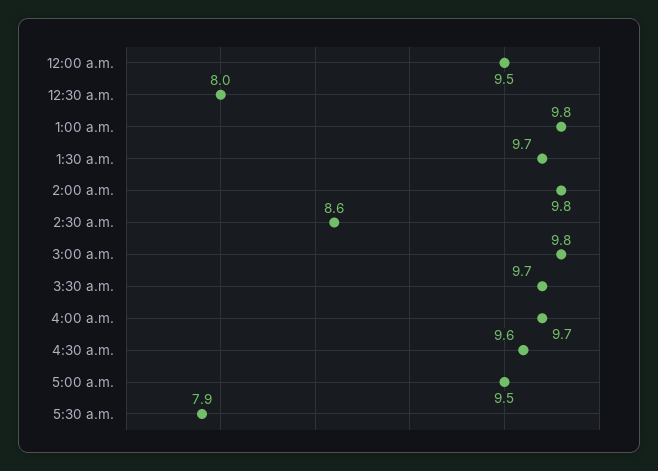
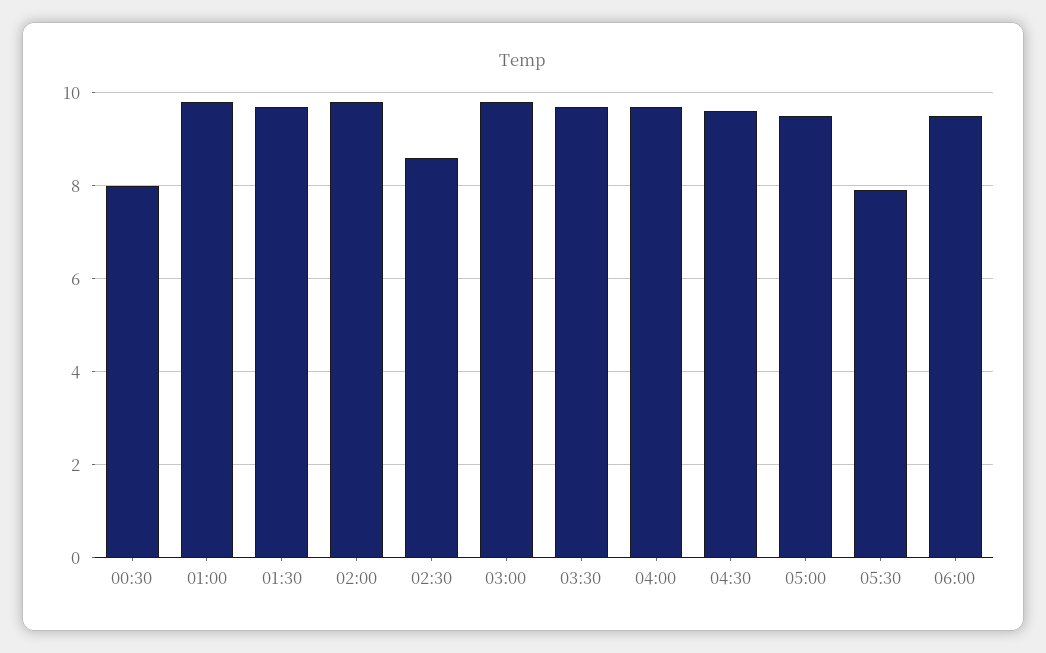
12:00 a.m.: 9.5 -> none
06:00: none -> 9.5

